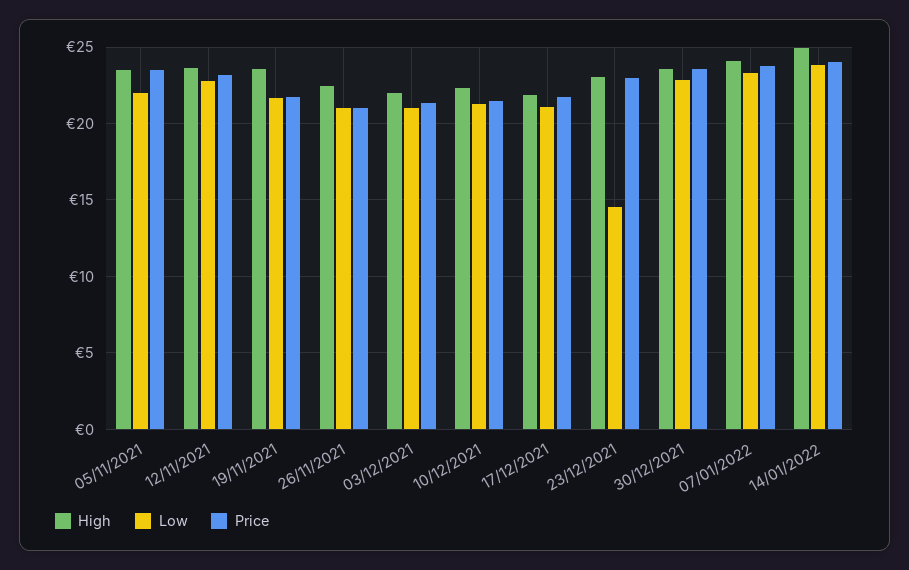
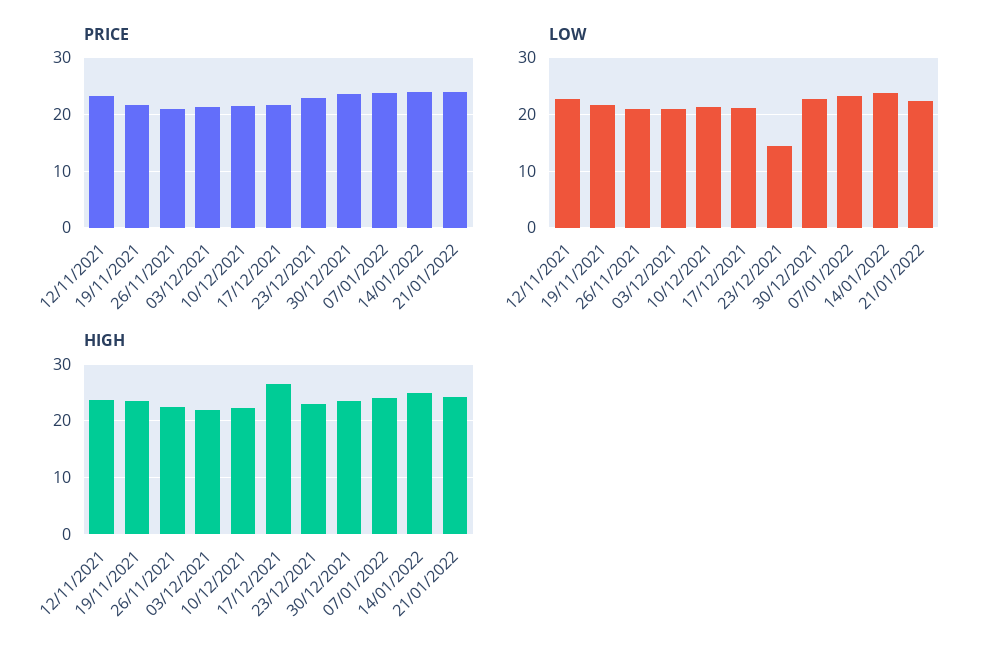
High, 05/11/2021: 23.5 -> none
Low, 05/11/2021: 22 -> none
Price, 05/11/2021: 23.5 -> none
High, 17/12/2021: 22 -> 26
Price, 21/01/2022: none -> 24
Low, 21/01/2022: none -> 22
High, 21/01/2022: none -> 24

